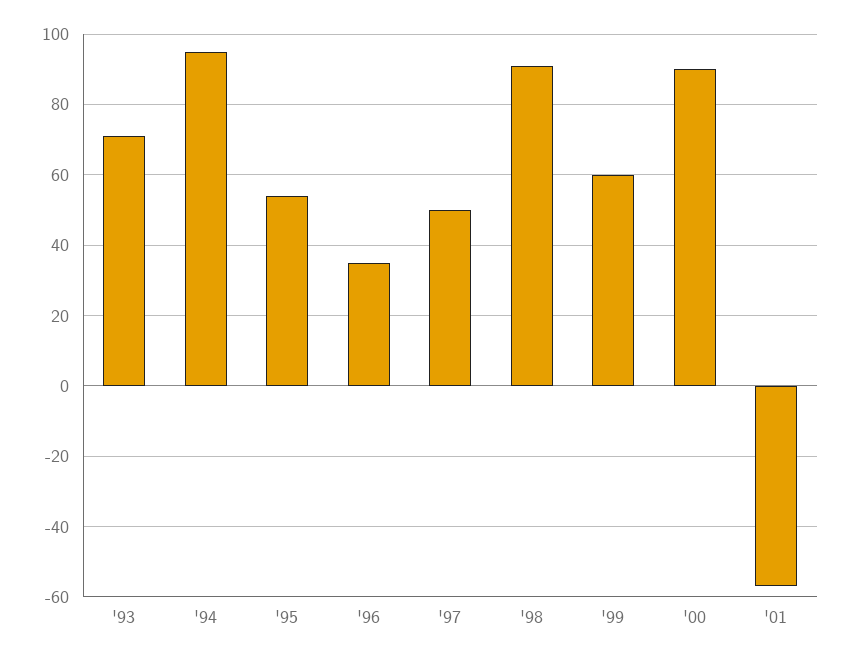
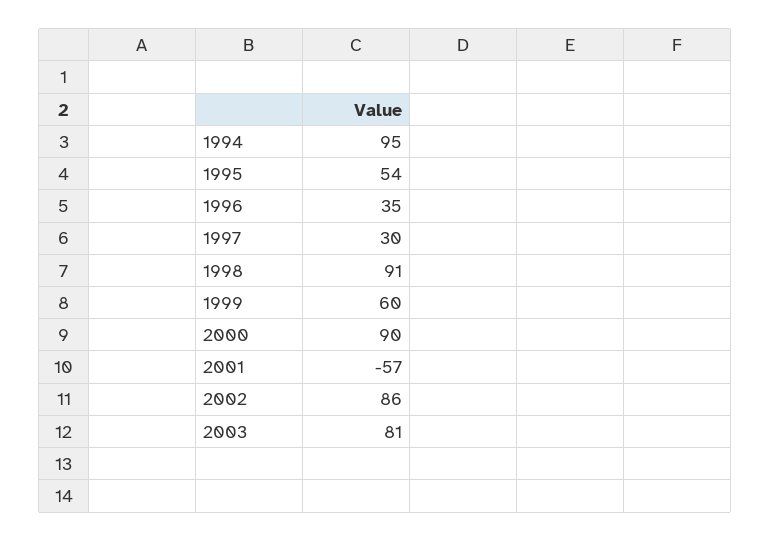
'93: 70 -> none
'97: 50 -> 30
2002: none -> 86
2003: none -> 81

